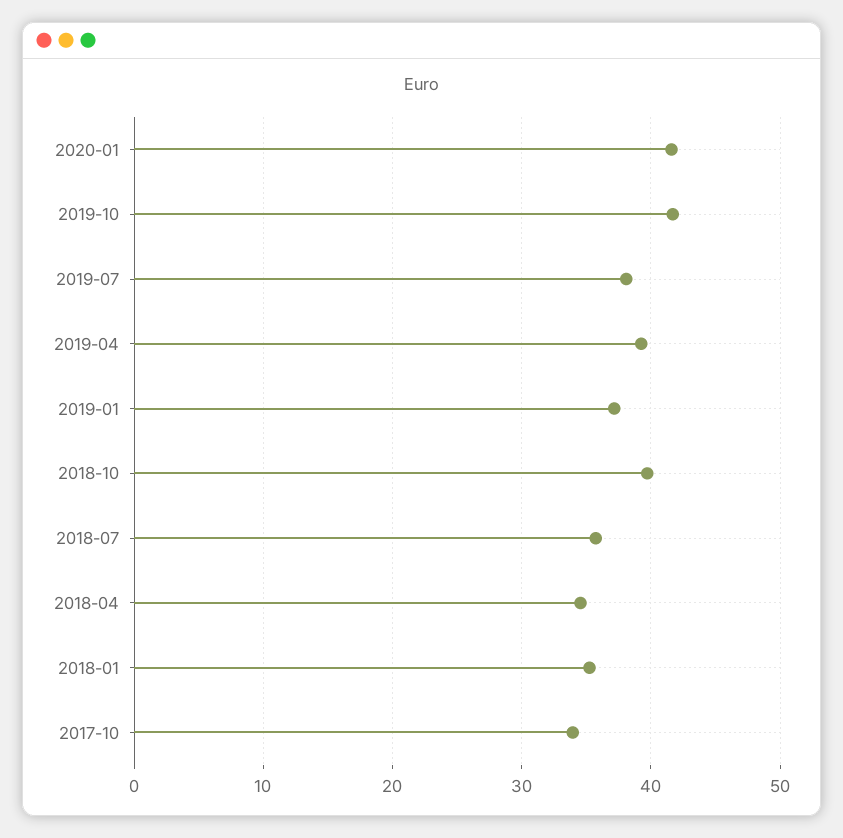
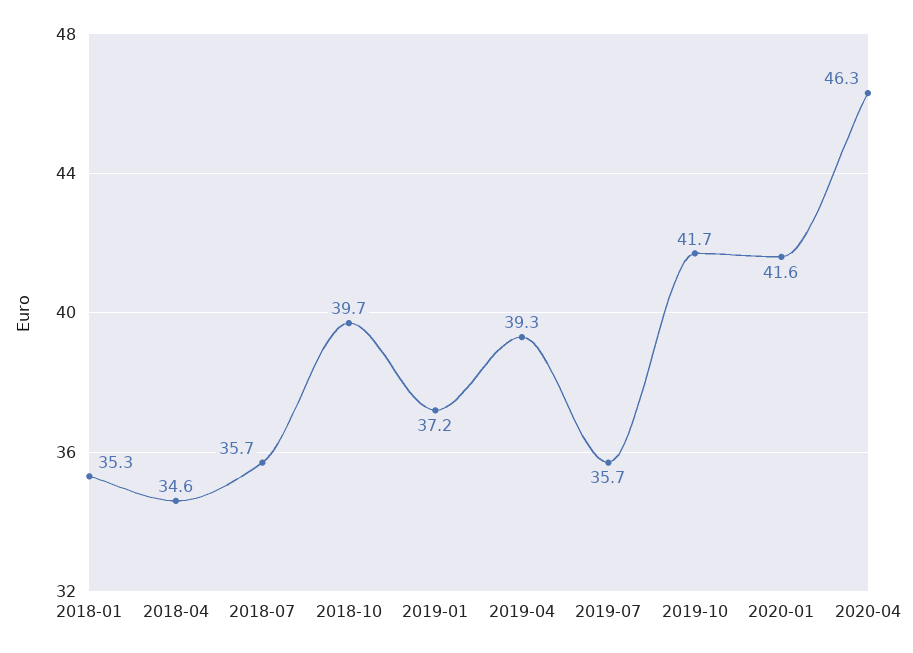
2019-07: 38 -> 35.7
2017-10: 34 -> none
2020-04: none -> 46.3

